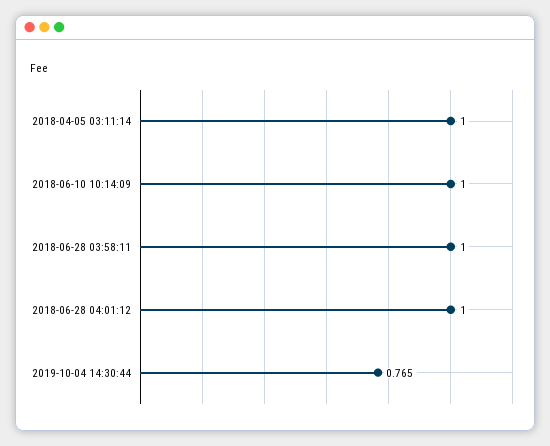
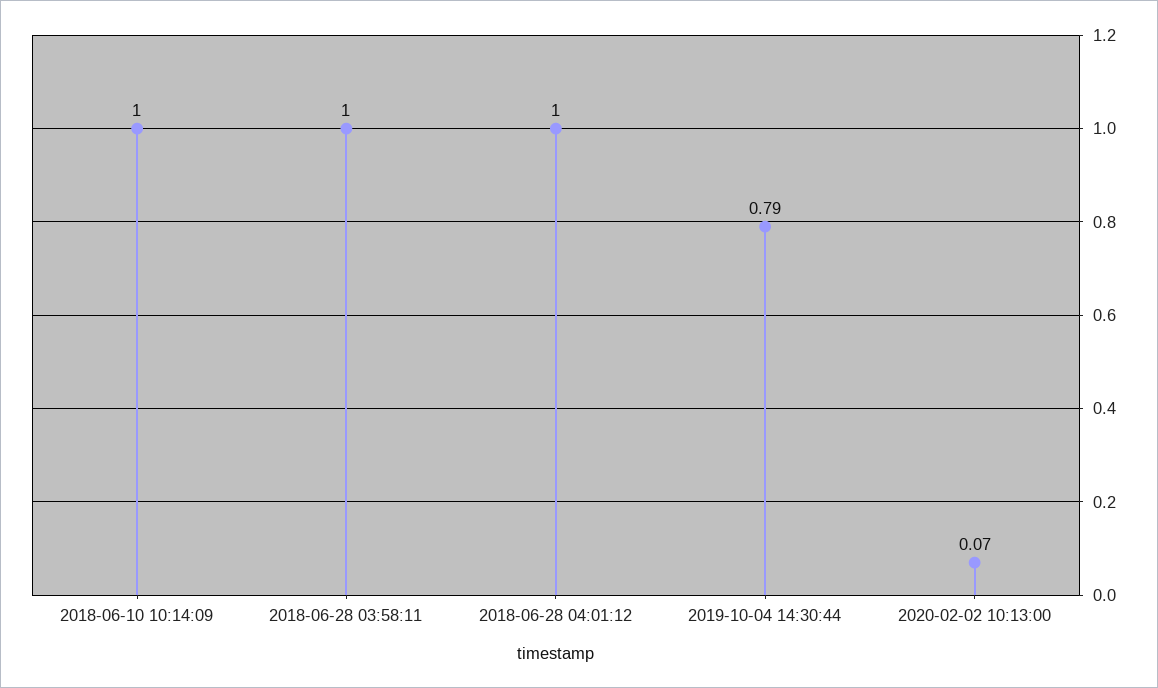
2018-04-05 03:11:14: 1 -> none
2019-10-04 14:30:44: 0.765 -> 0.79
2020-02-02 10:13:00: none -> 0.07

